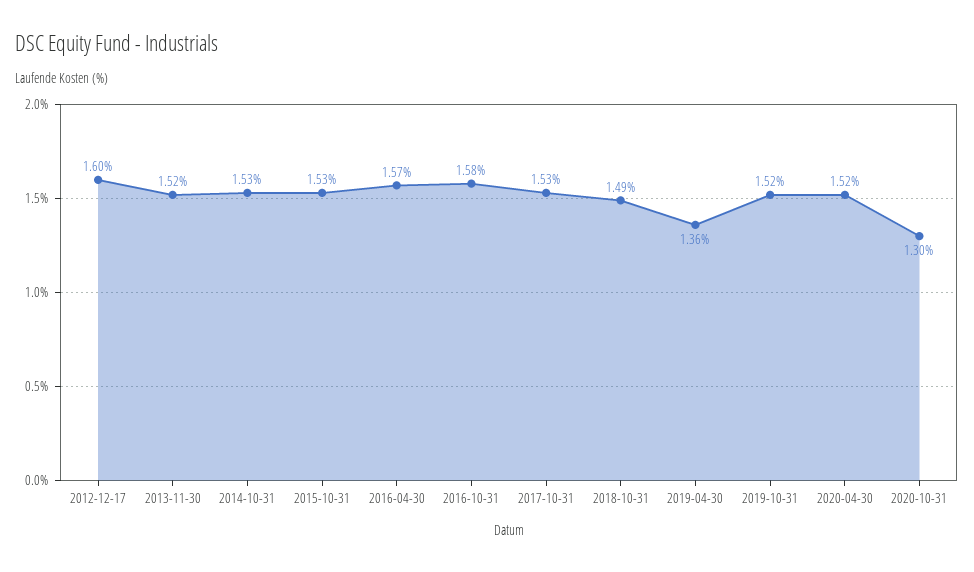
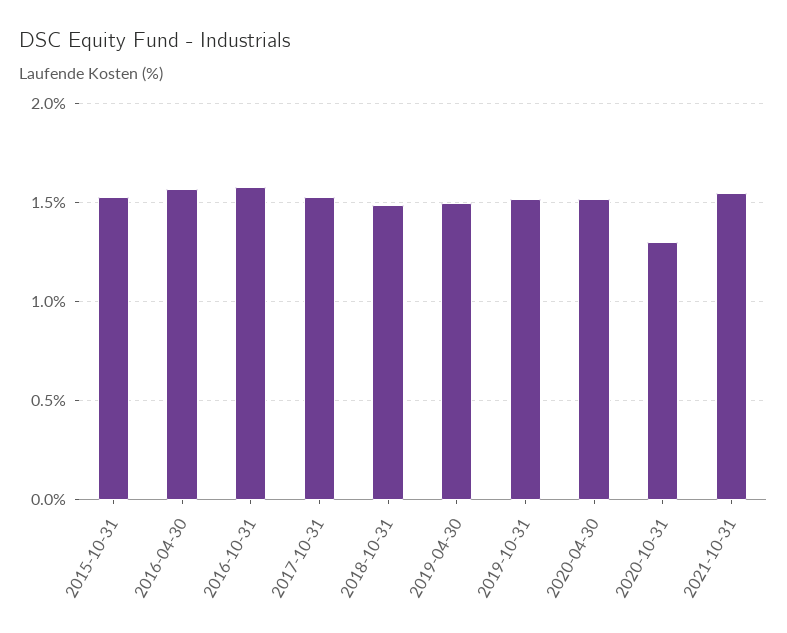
2012-12-17: 1.6 -> none
2013-11-30: 1.52 -> none
2014-10-31: 1.53 -> none
2019-04-30: 1.36 -> 1.5
2021-10-31: none -> 1.55

